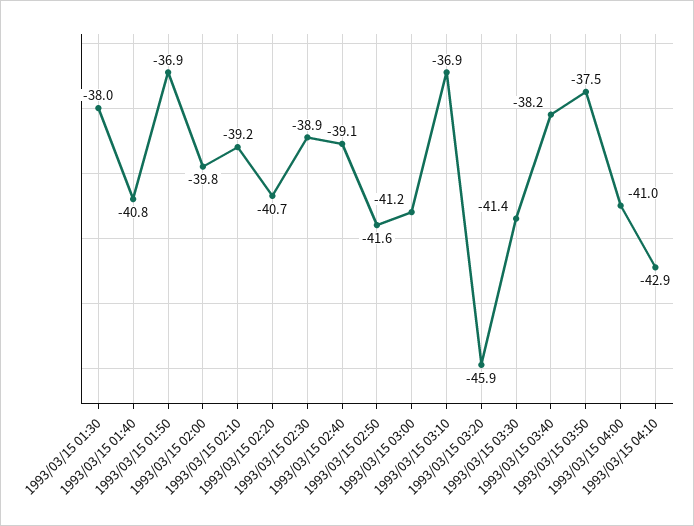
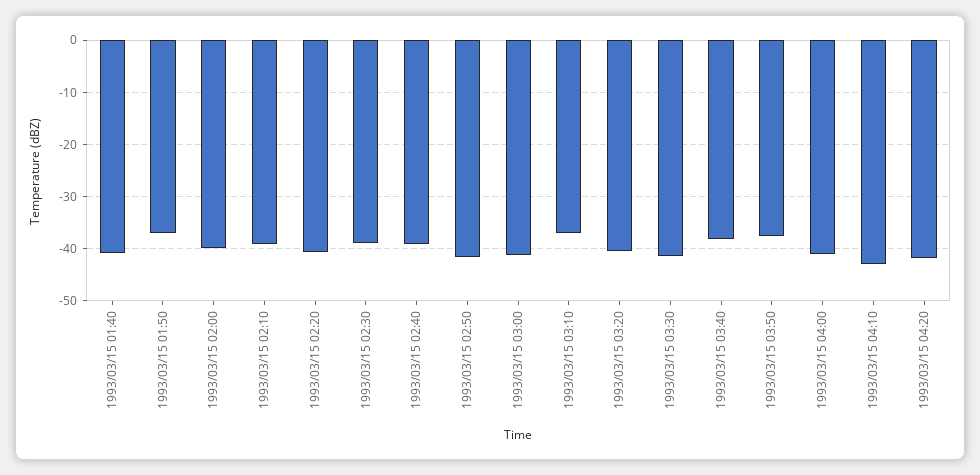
1993/03/15 01:30: -38 -> none
1993/03/15 03:20: -45.9 -> -40
1993/03/15 04:20: none -> -42

